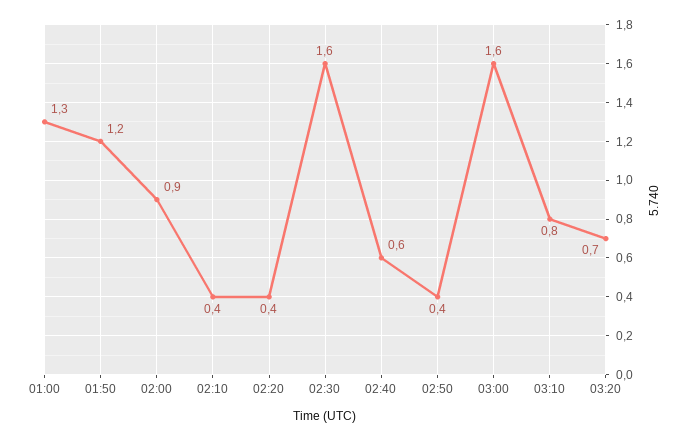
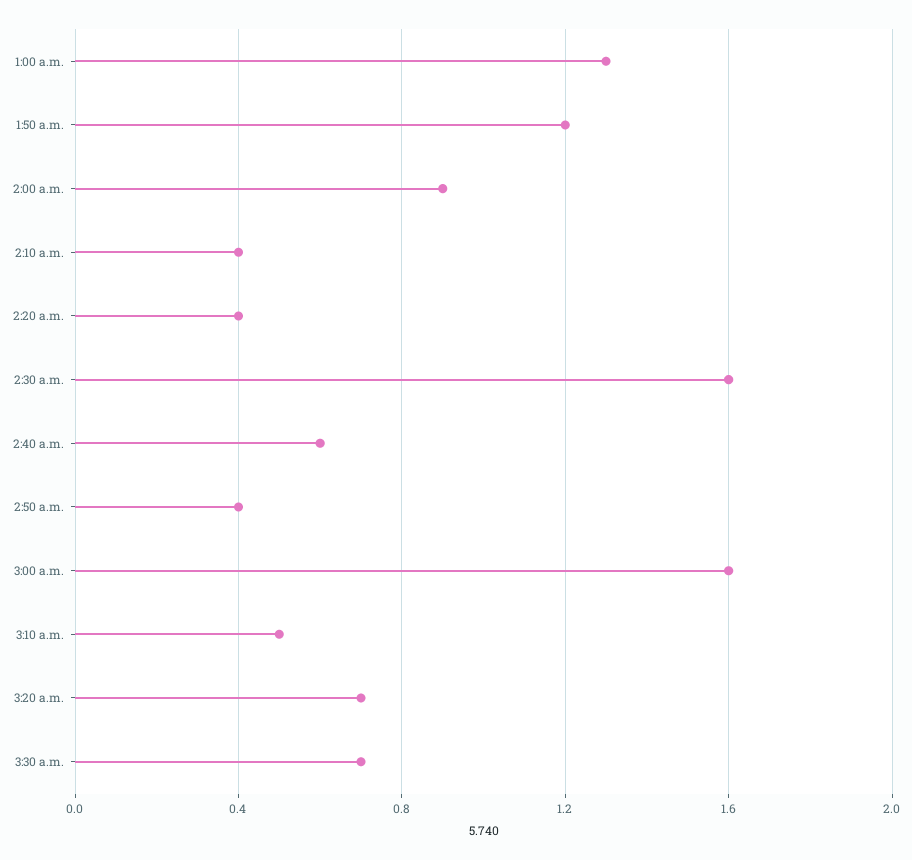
03:10: 0.8 -> 0.5
3:30 a.m.: none -> 0.7

